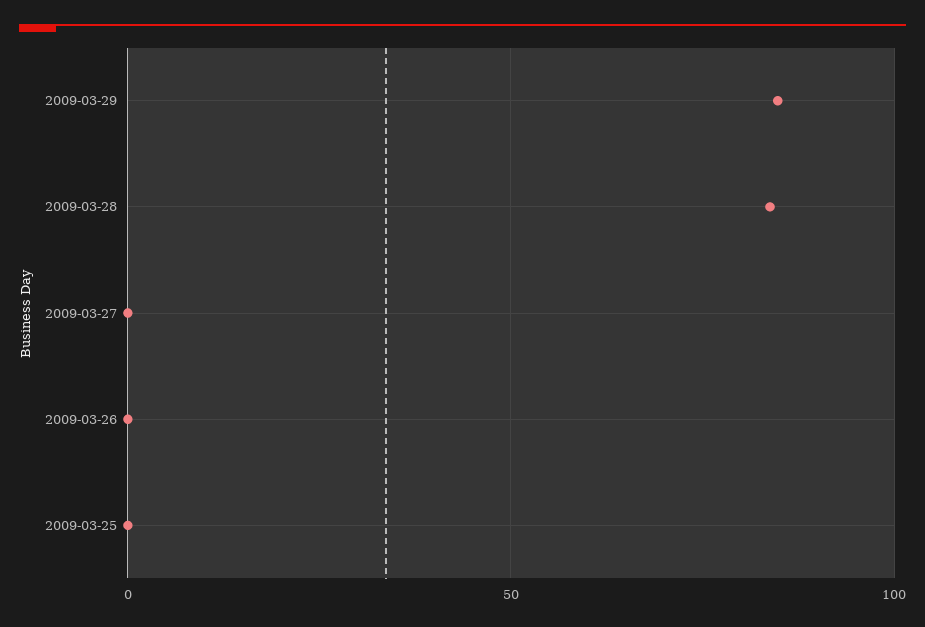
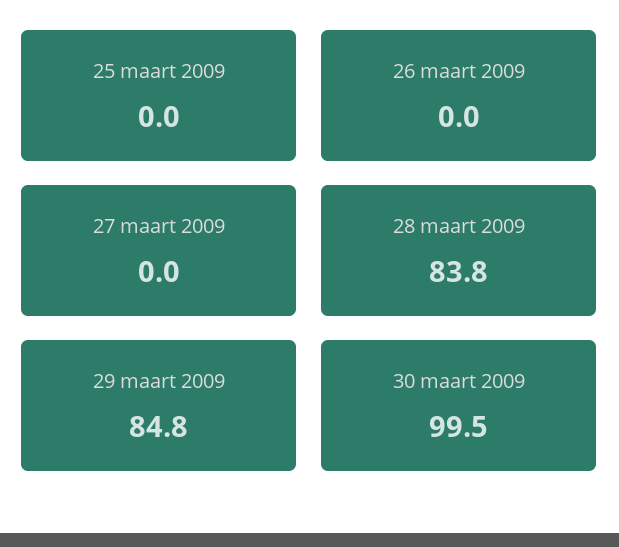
30 maart 2009: none -> 99.5

